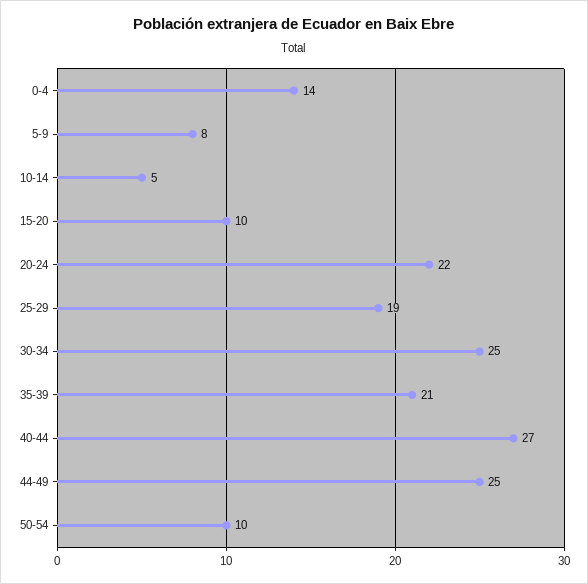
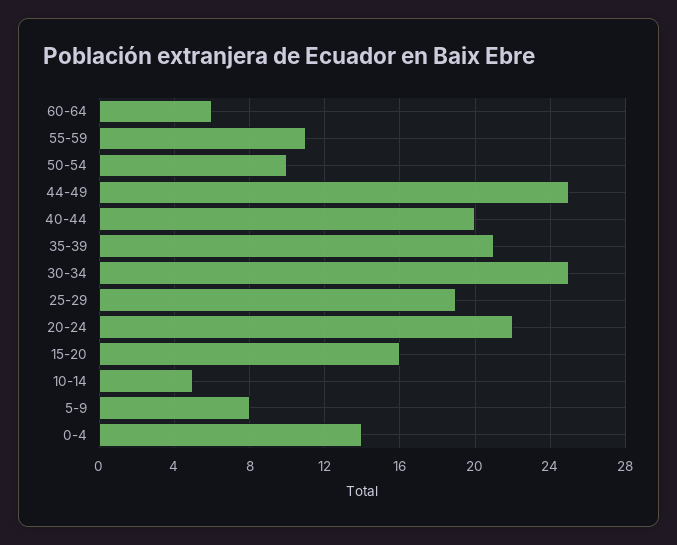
15-20: 10 -> 16
40-44: 27 -> 20
60-64: none -> 6
55-59: none -> 11

